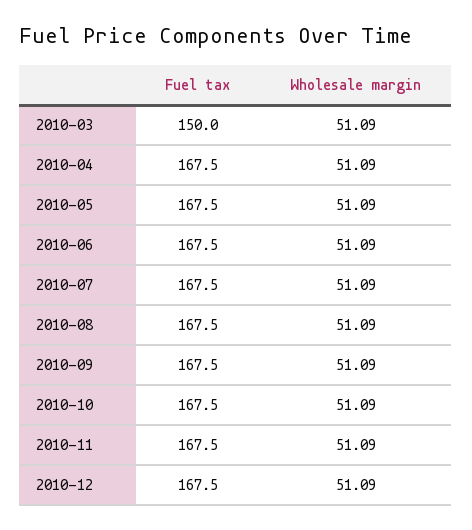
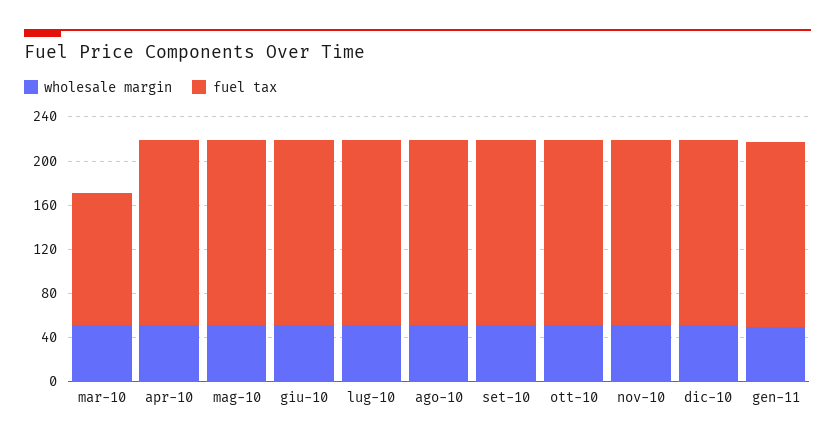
Fuel tax, 2010-03: 150 -> 120
Wholesale margin, gen-11: none -> 50
Fuel tax, gen-11: none -> 170

